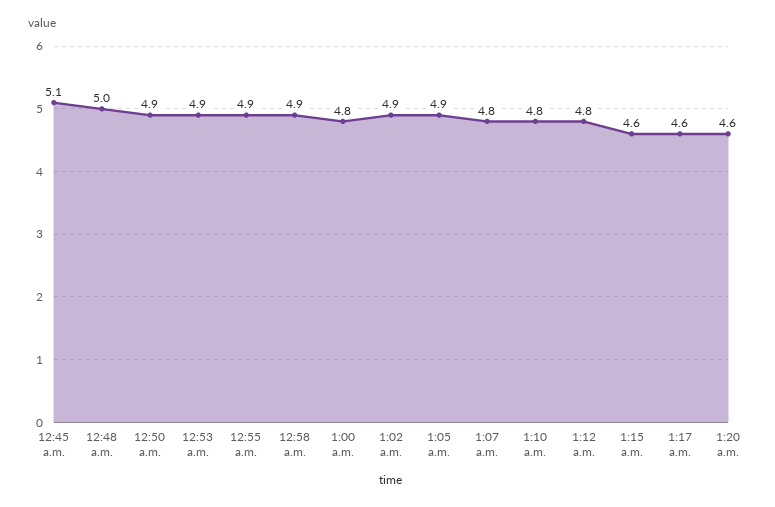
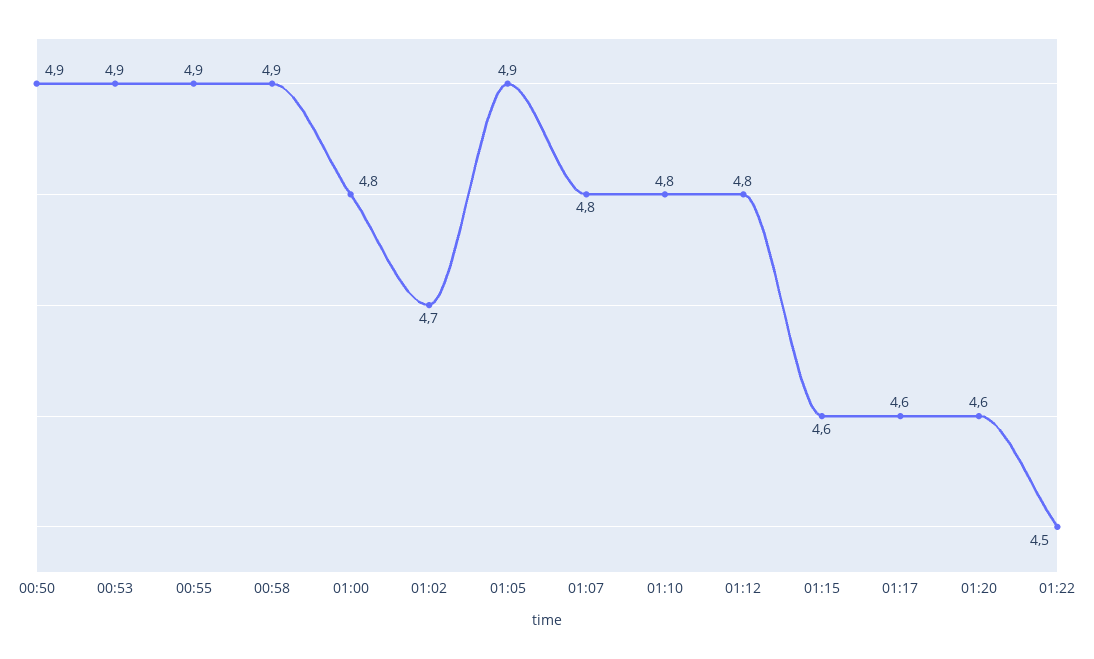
12:45 a.m.: 5.1 -> none
12:48 a.m.: 5 -> none
1:02 a.m.: 4.9 -> 4.7
01:22: none -> 4.5

